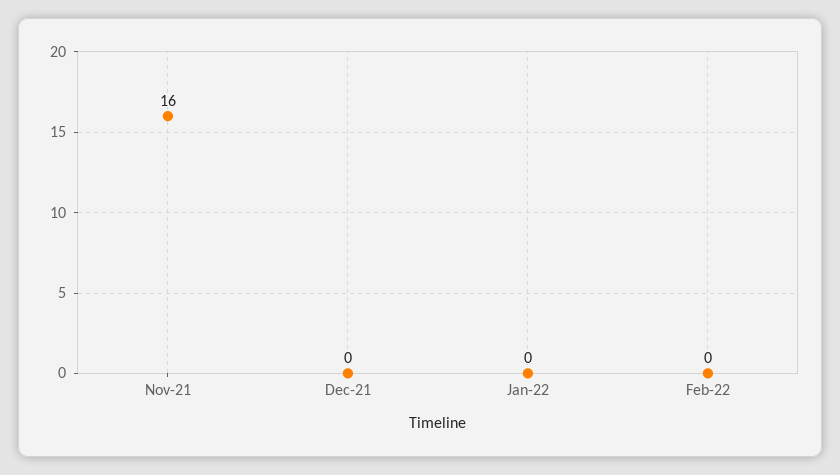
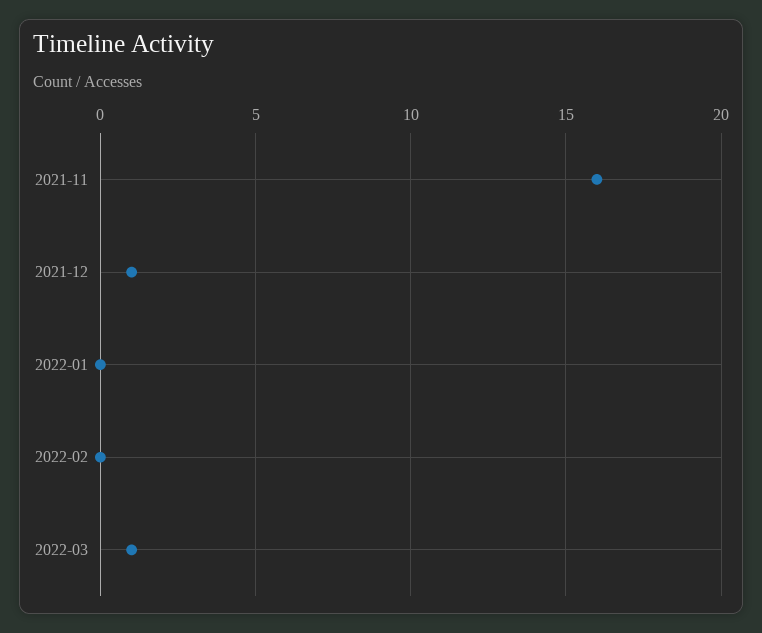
Dec-21: 0 -> 1
2022-03: none -> 1

